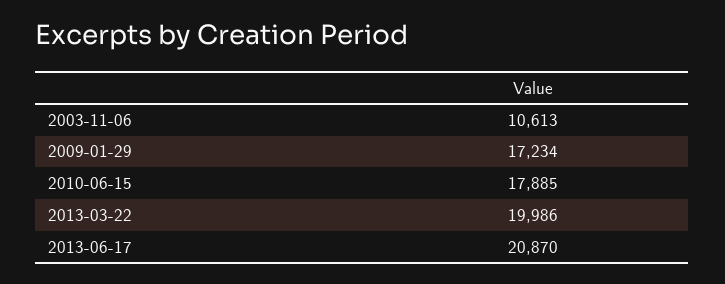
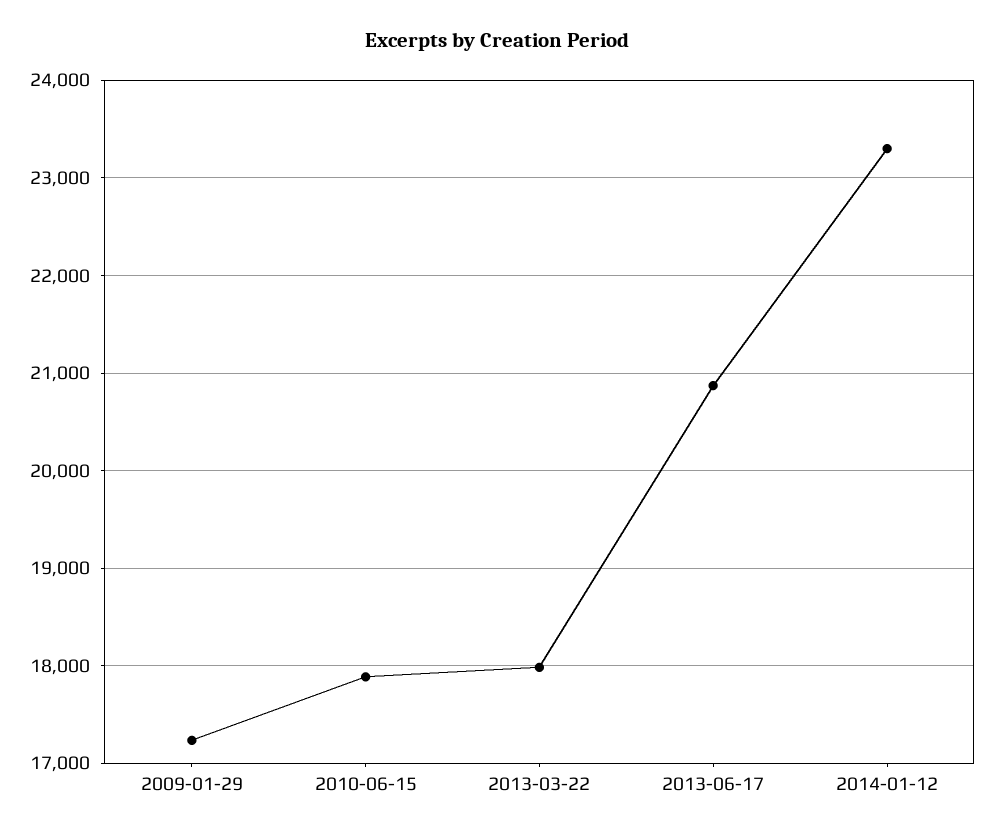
2003-11-06: 10613 -> none
2013-03-22: 19986 -> 18000
2014-01-12: none -> 23300

